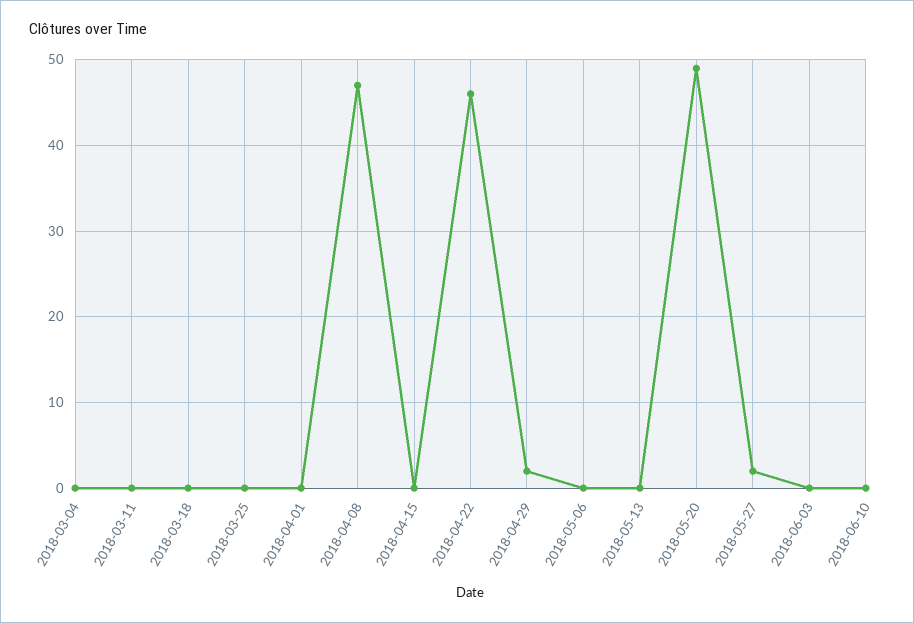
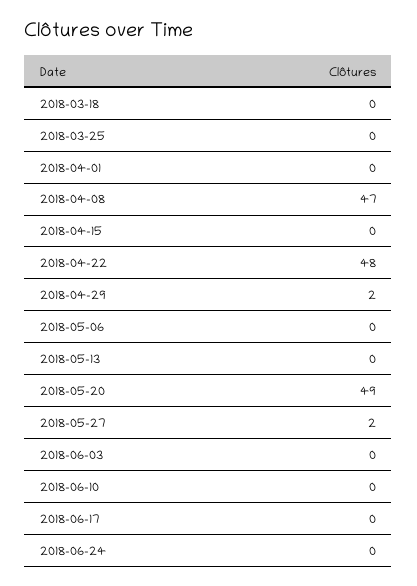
2018-03-04: 0 -> none
2018-03-11: 0 -> none
2018-04-22: 46 -> 48
2018-06-17: none -> 0
2018-06-24: none -> 0

